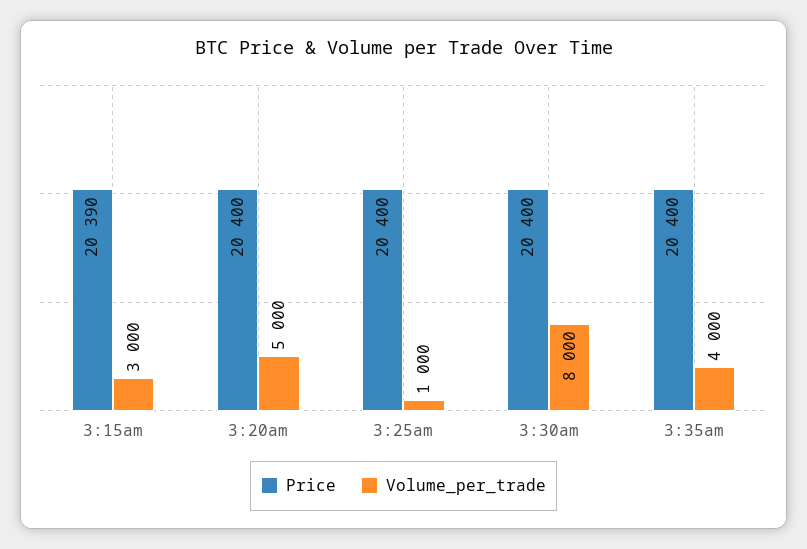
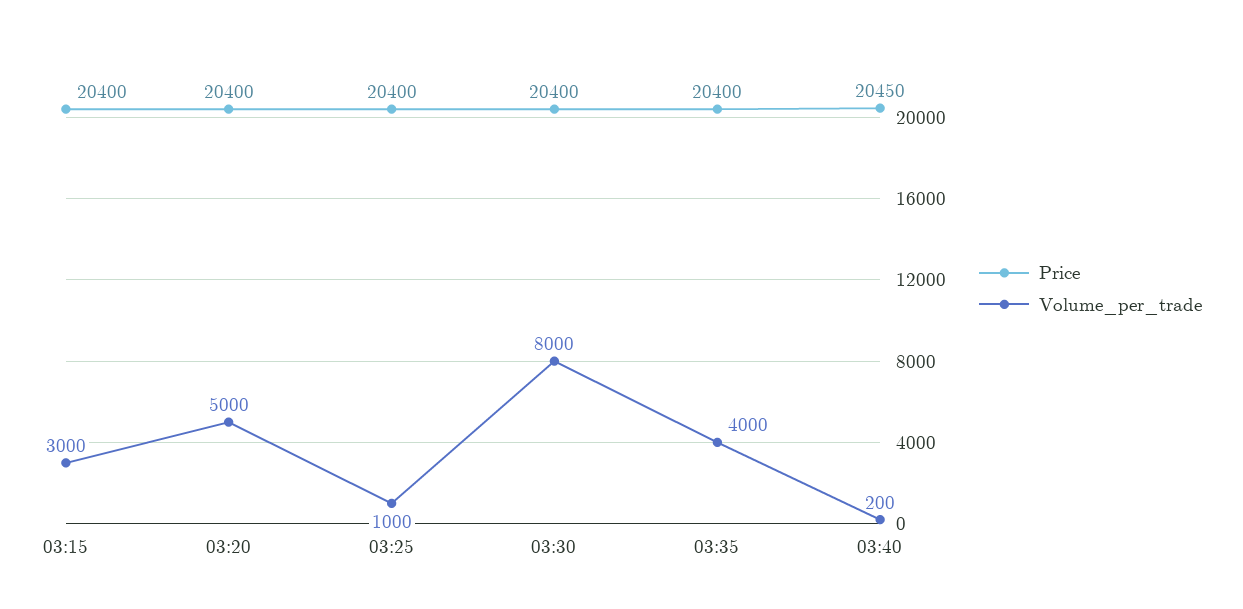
Price, 3:15am: 20390 -> 20400
Price, 03:40: none -> 20450
Volume_per_trade, 03:40: none -> 200

